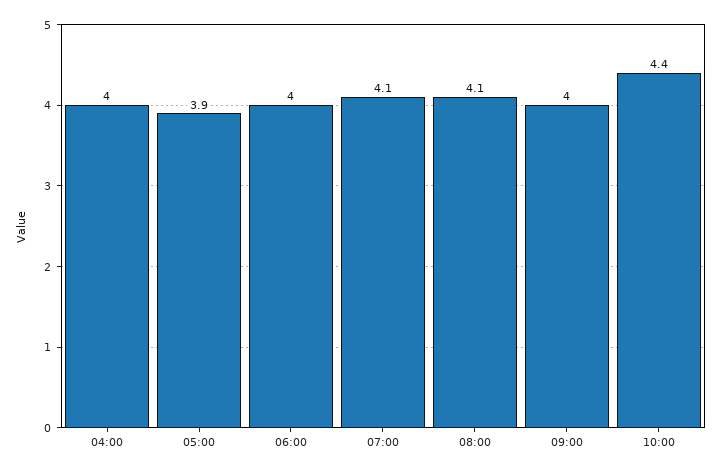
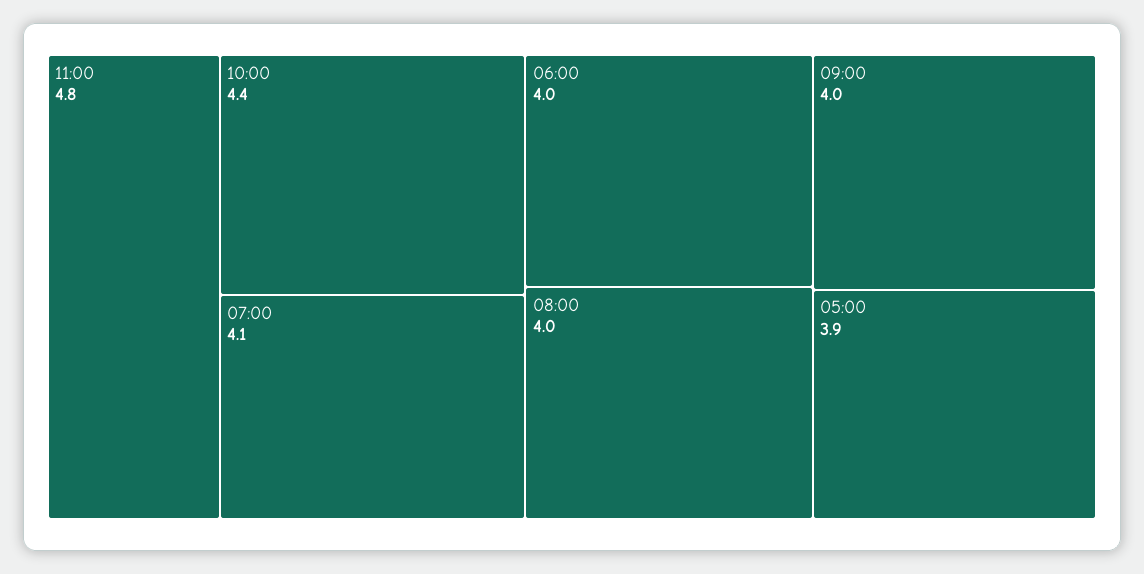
04:00: 4 -> none
08:00: 4.1 -> 4
11:00: none -> 4.8

